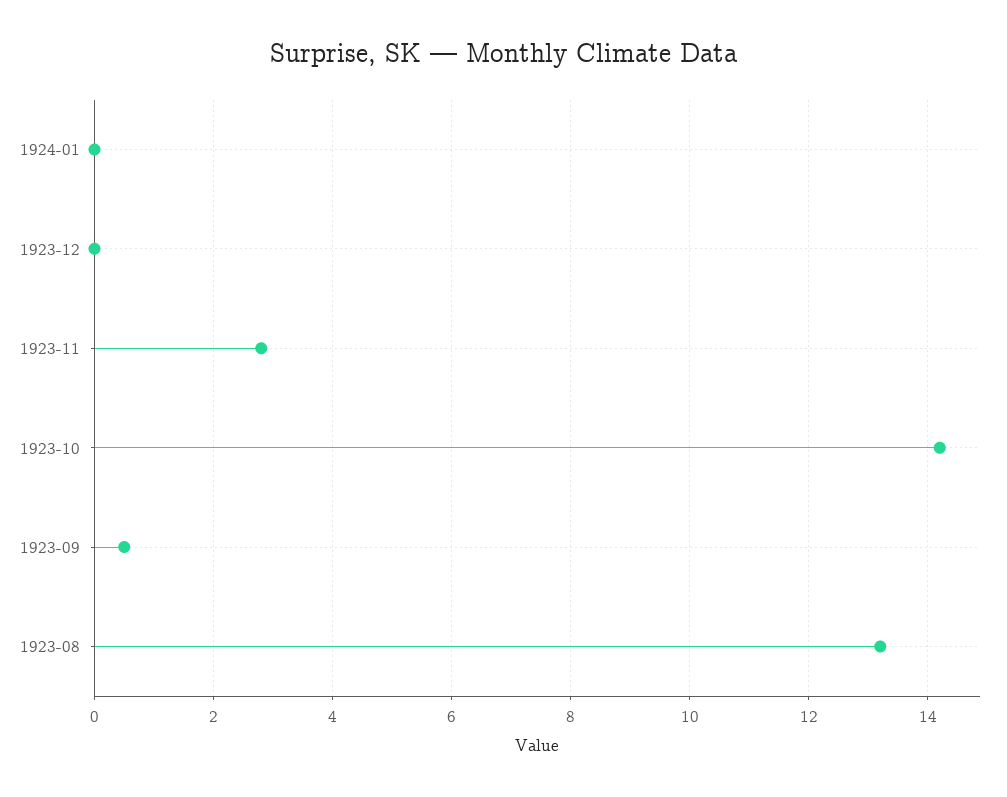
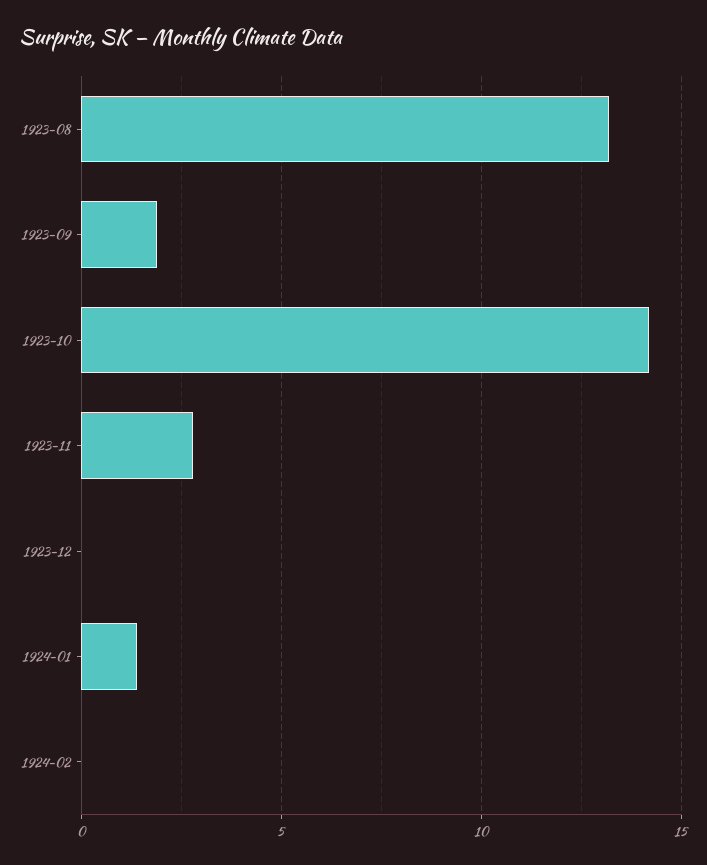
1924-01: 0 -> 1.5
1923-09: 0.5 -> 2
1924-02: none -> 0

